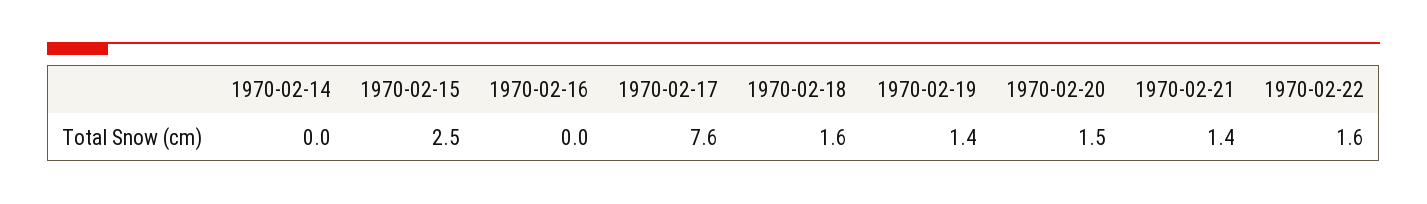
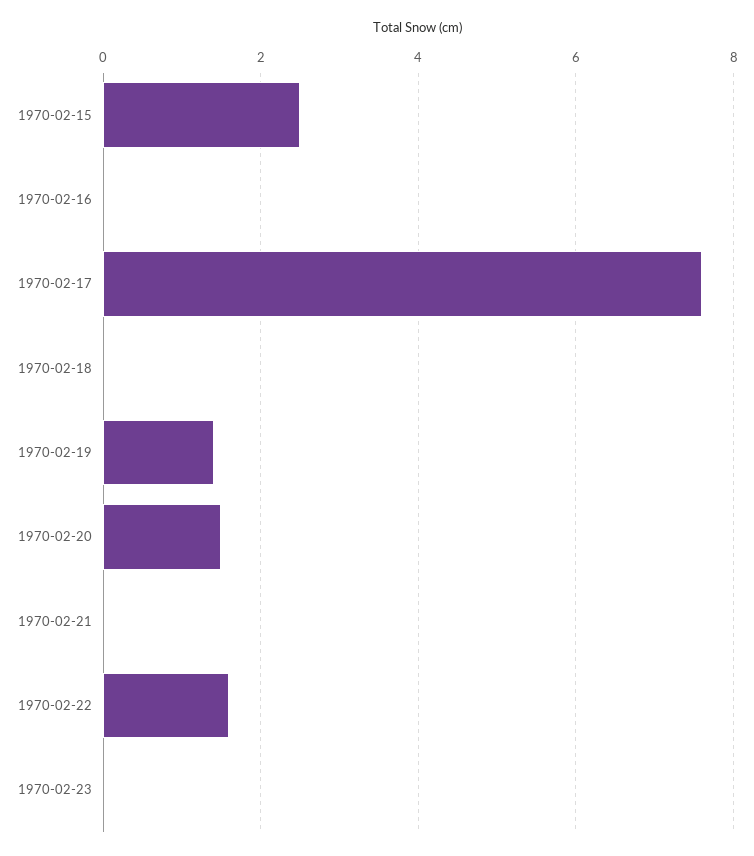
1970-02-14: 0 -> none
1970-02-18: 1.6 -> 0
1970-02-21: 1.4 -> 0
1970-02-23: none -> 0

